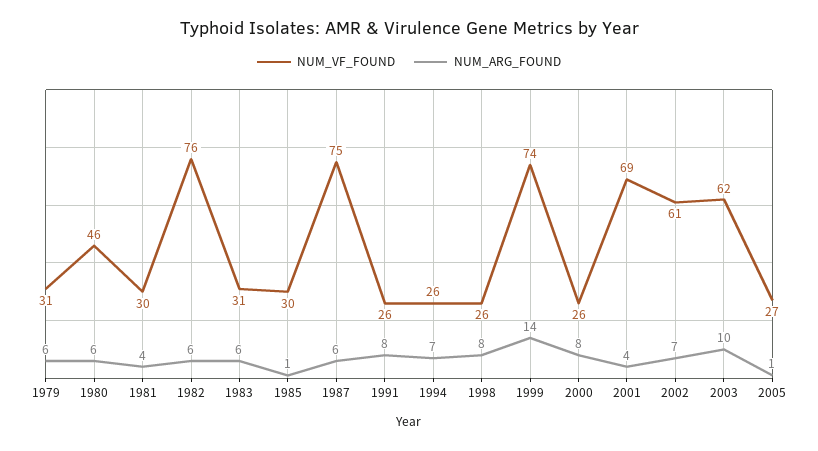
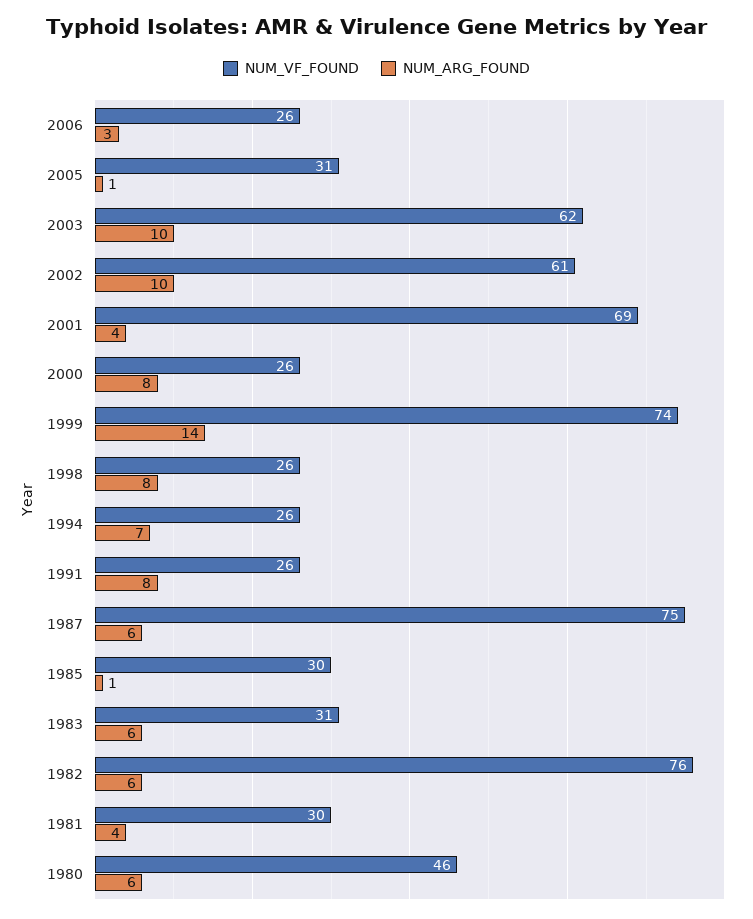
NUM_VF_FOUND, 1979: 31 -> none
NUM_ARG_FOUND, 1979: 6 -> none
NUM_ARG_FOUND, 2002: 7 -> 10
NUM_VF_FOUND, 2005: 27 -> 31
NUM_VF_FOUND, 2006: none -> 26
NUM_ARG_FOUND, 2006: none -> 3

